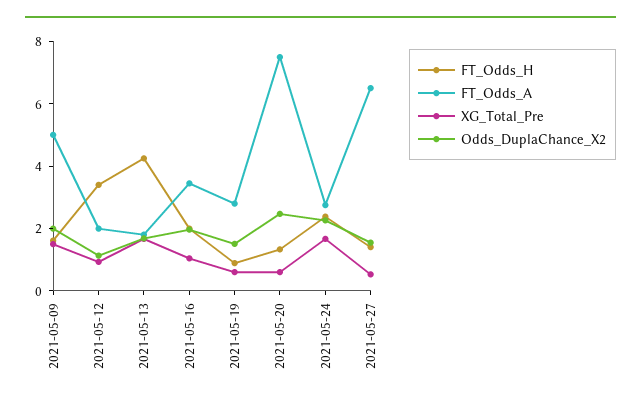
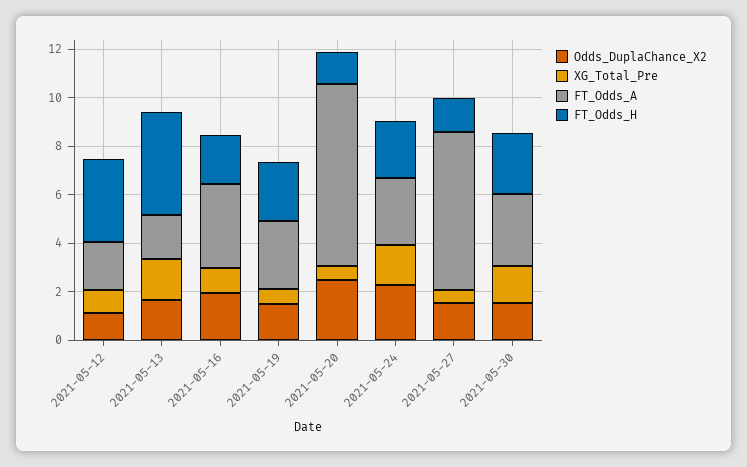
FT_Odds_H, 2021-05-09: 1.5 -> none
FT_Odds_A, 2021-05-09: 5 -> none
XG_Total_Pre, 2021-05-09: 1.5 -> none
Odds_DuplaChance_X2, 2021-05-09: 2 -> none
FT_Odds_H, 2021-05-19: 1 -> 2.5
Odds_DuplaChance_X2, 2021-05-30: none -> 1.5
XG_Total_Pre, 2021-05-30: none -> 1.5
FT_Odds_A, 2021-05-30: none -> 3
FT_Odds_H, 2021-05-30: none -> 2.5

